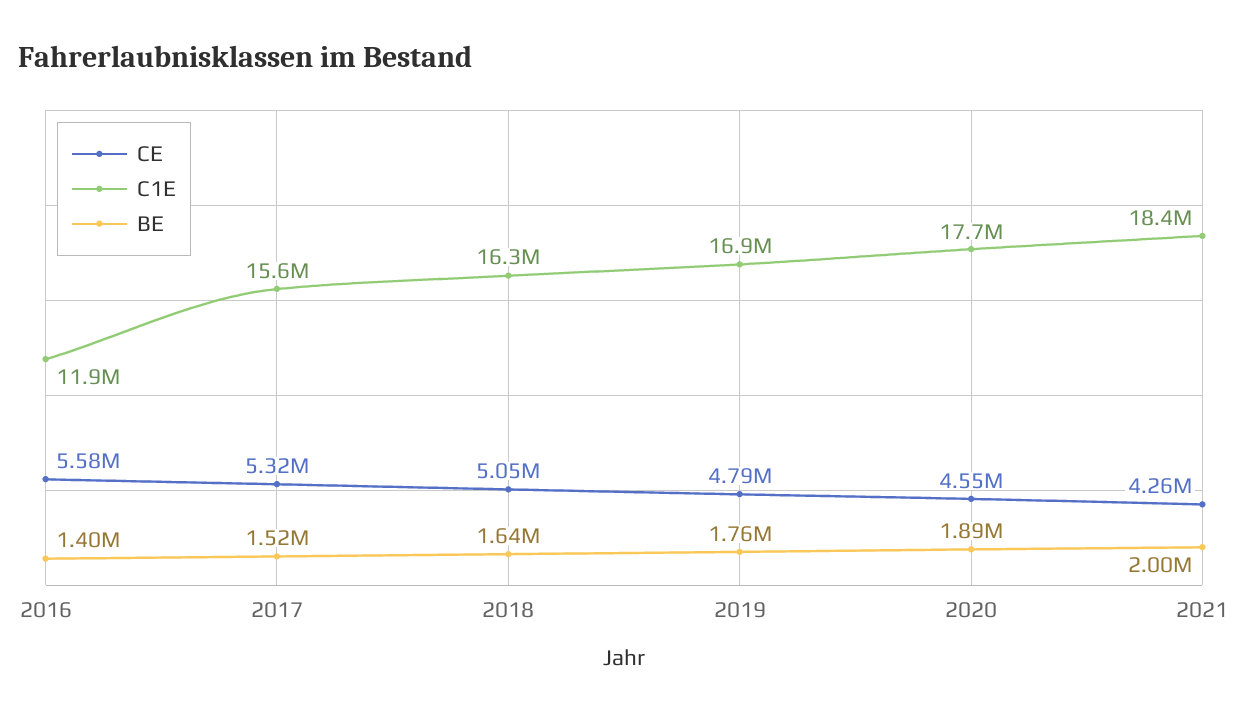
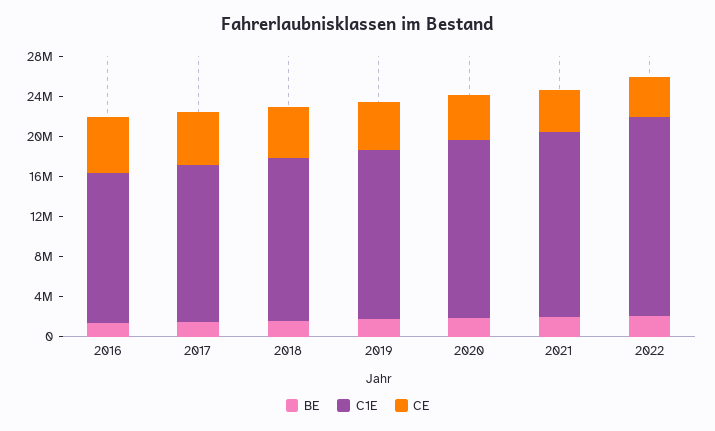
C1E, 2016: 11900000 -> 15000000
BE, 2022: none -> 2000000
C1E, 2022: none -> 20000000
CE, 2022: none -> 4000000

